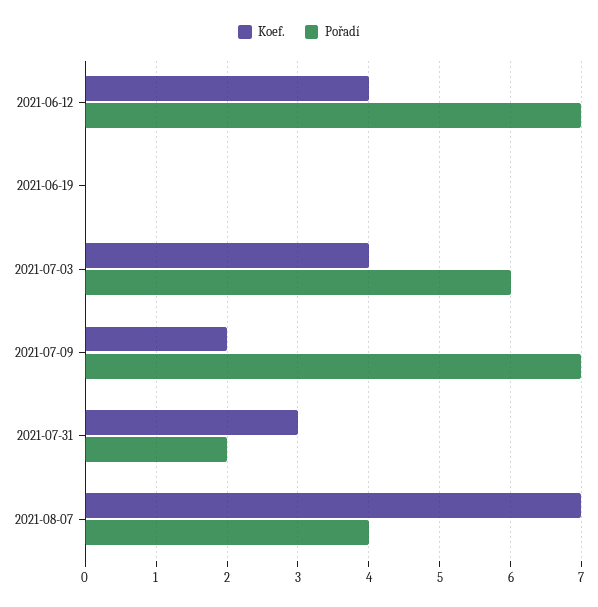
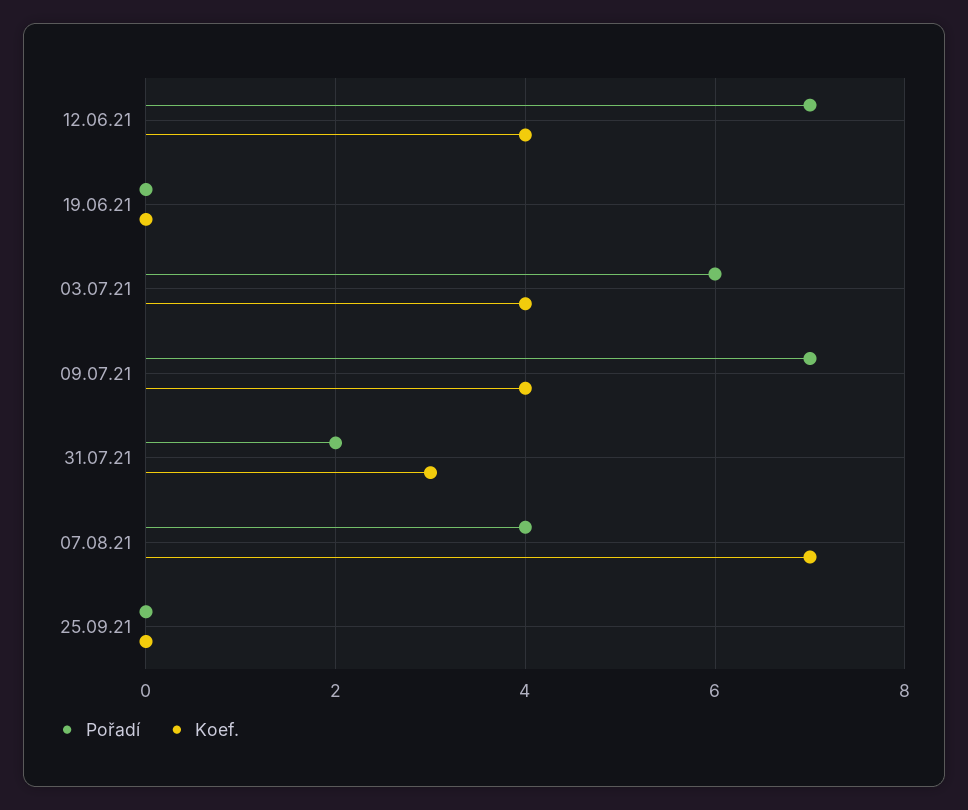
Koef., 2021-07-09: 2 -> 4
Pořadí, 25.09.21: none -> 0
Koef., 25.09.21: none -> 0

